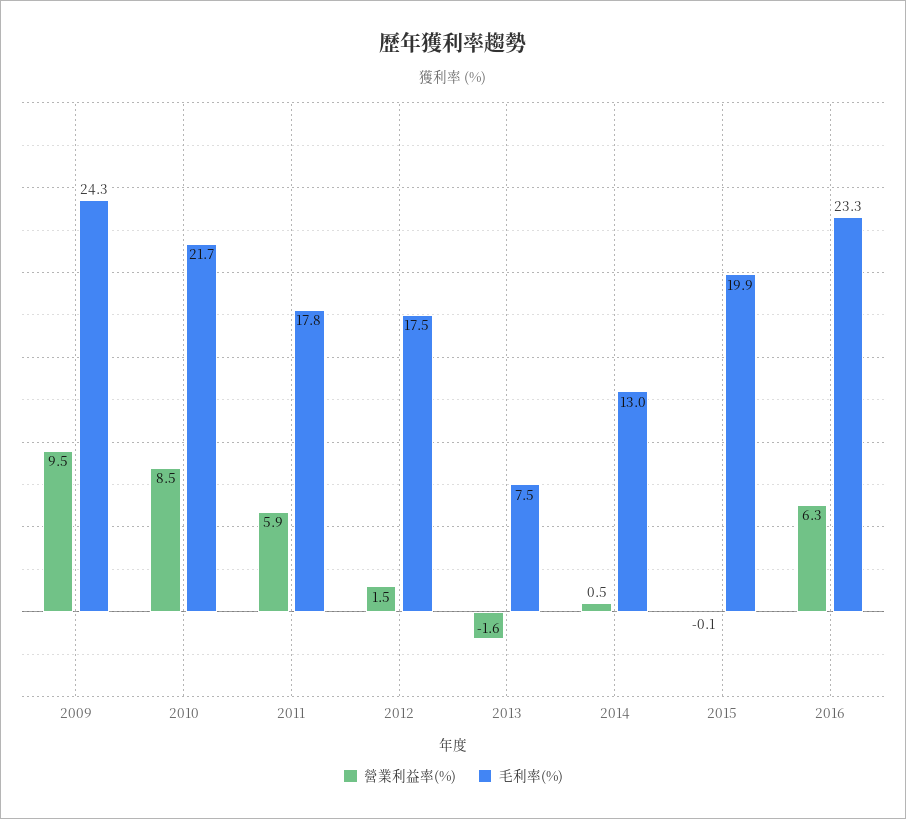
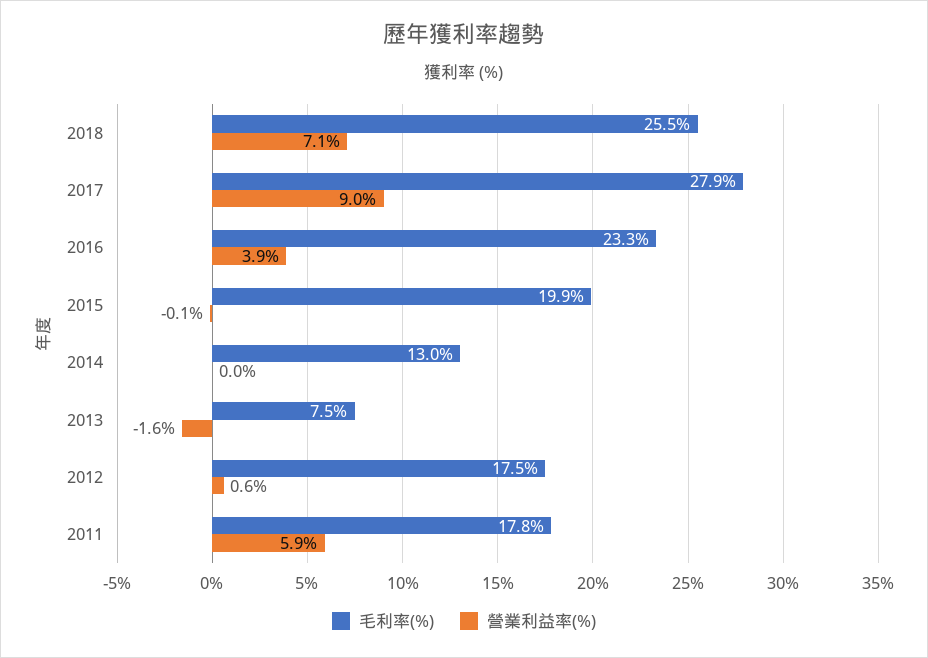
營業利益率(%), 2009: 9.5 -> none
毛利率(%), 2009: 24.3 -> none
營業利益率(%), 2010: 8.5 -> none
毛利率(%), 2010: 21.7 -> none
營業利益率(%), 2012: 1.5 -> 0.6
營業利益率(%), 2014: 0.5 -> 0
營業利益率(%), 2016: 6.3 -> 3.9
毛利率(%), 2018: none -> 25.5
營業利益率(%), 2018: none -> 7.1
毛利率(%), 2017: none -> 27.9
營業利益率(%), 2017: none -> 9

